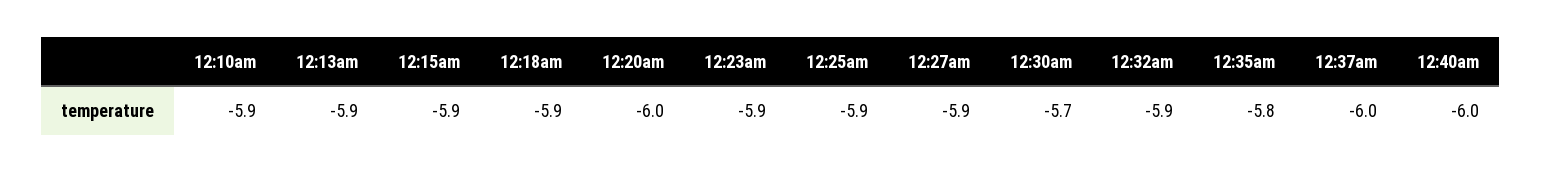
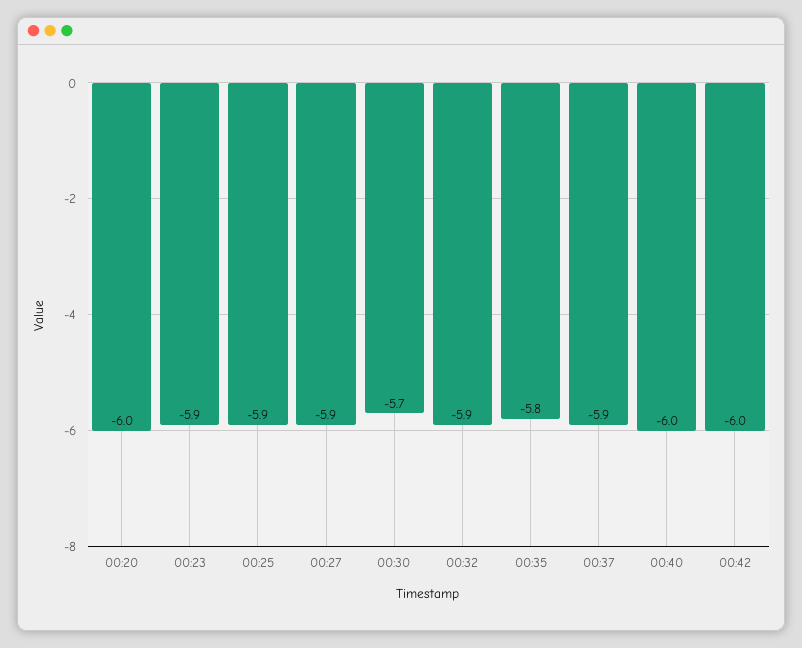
12:10am: -5.9 -> none
12:13am: -5.9 -> none
12:15am: -5.9 -> none
12:18am: -5.9 -> none
12:37am: -6 -> -5.9
00:42: none -> -6

